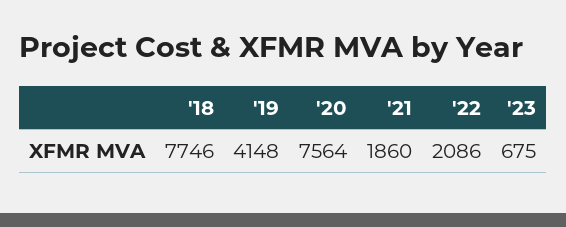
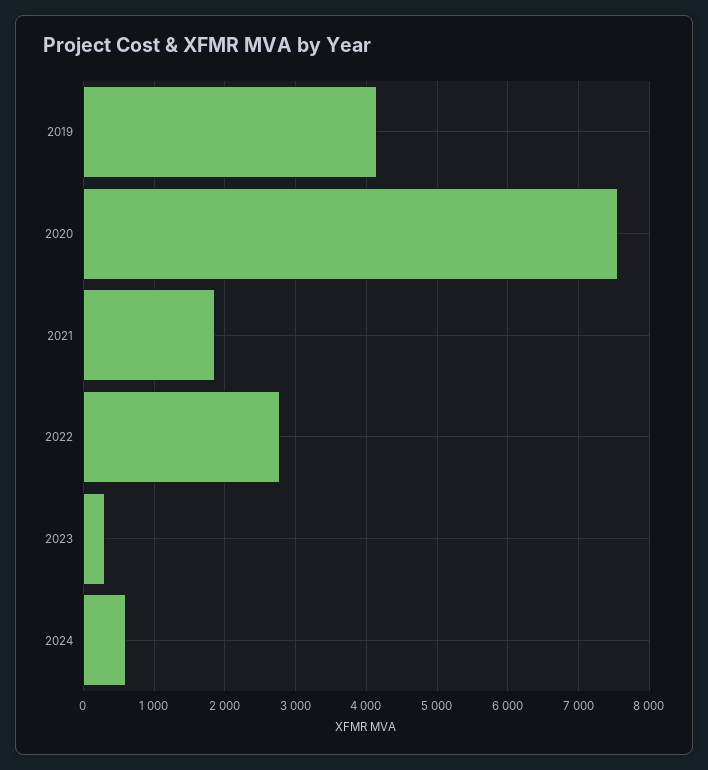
'18: 7746 -> none
'22: 2086 -> 2800
'23: 675 -> 300
2024: none -> 600

